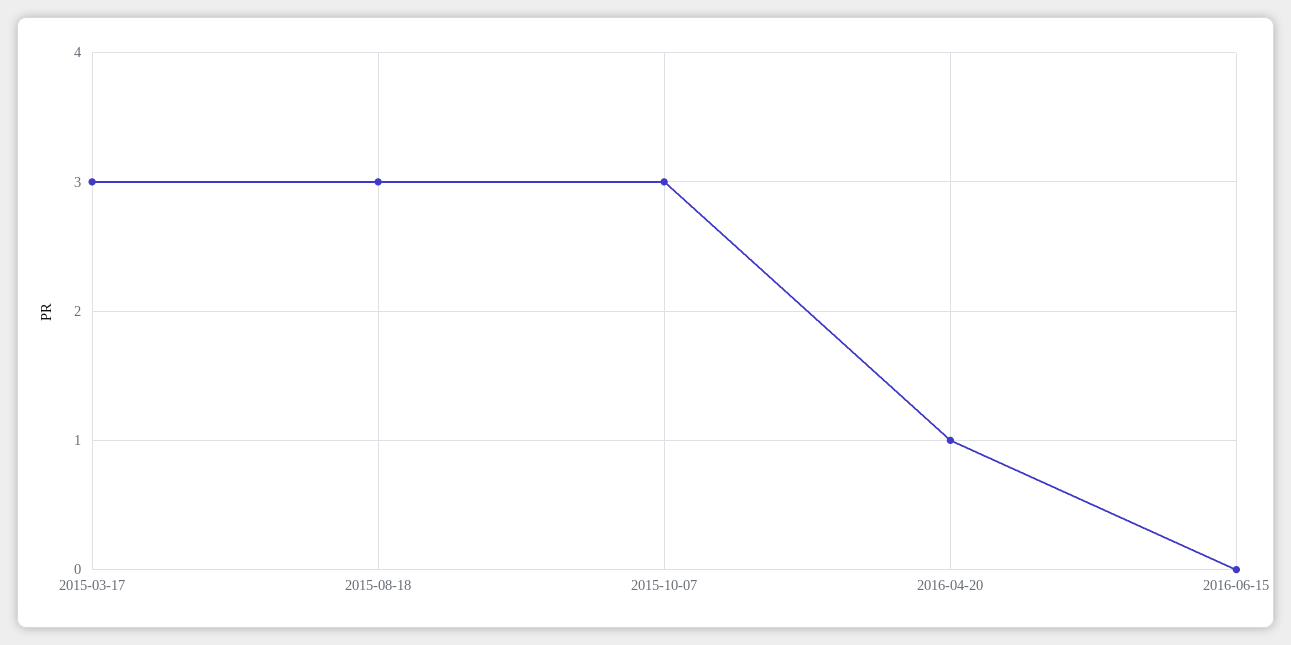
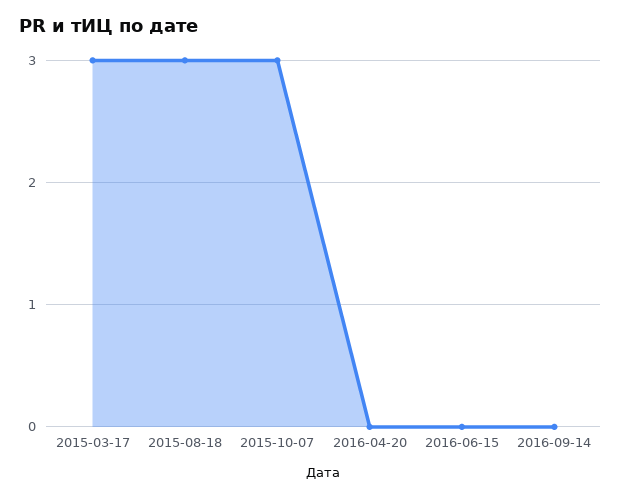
2016-04-20: 1 -> 0
2016-09-14: none -> 0

